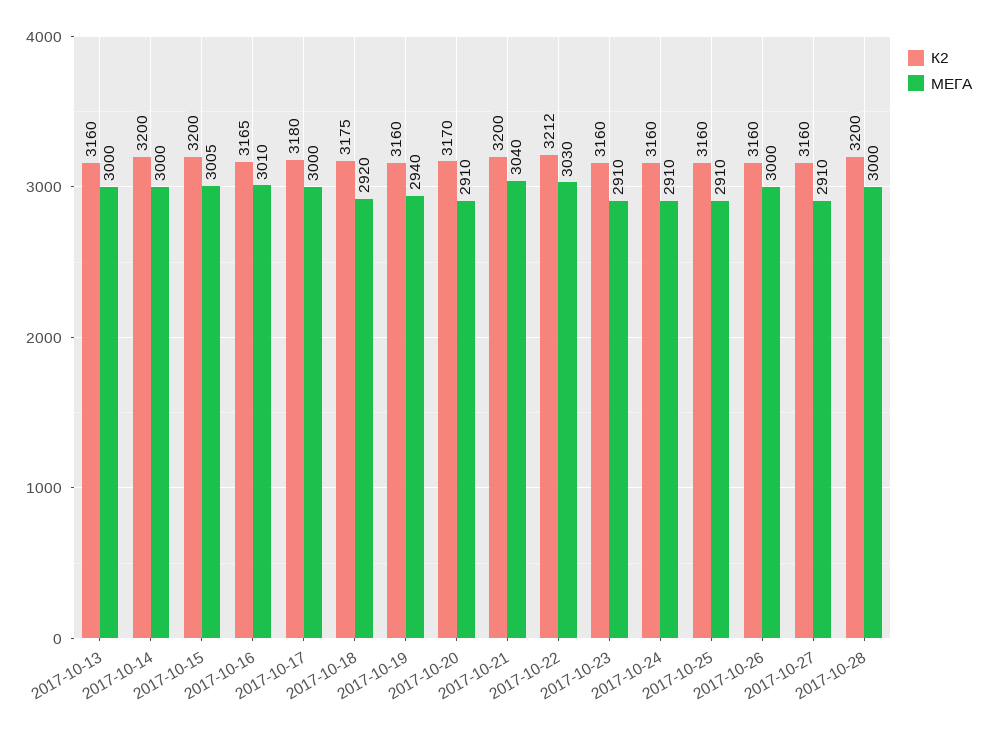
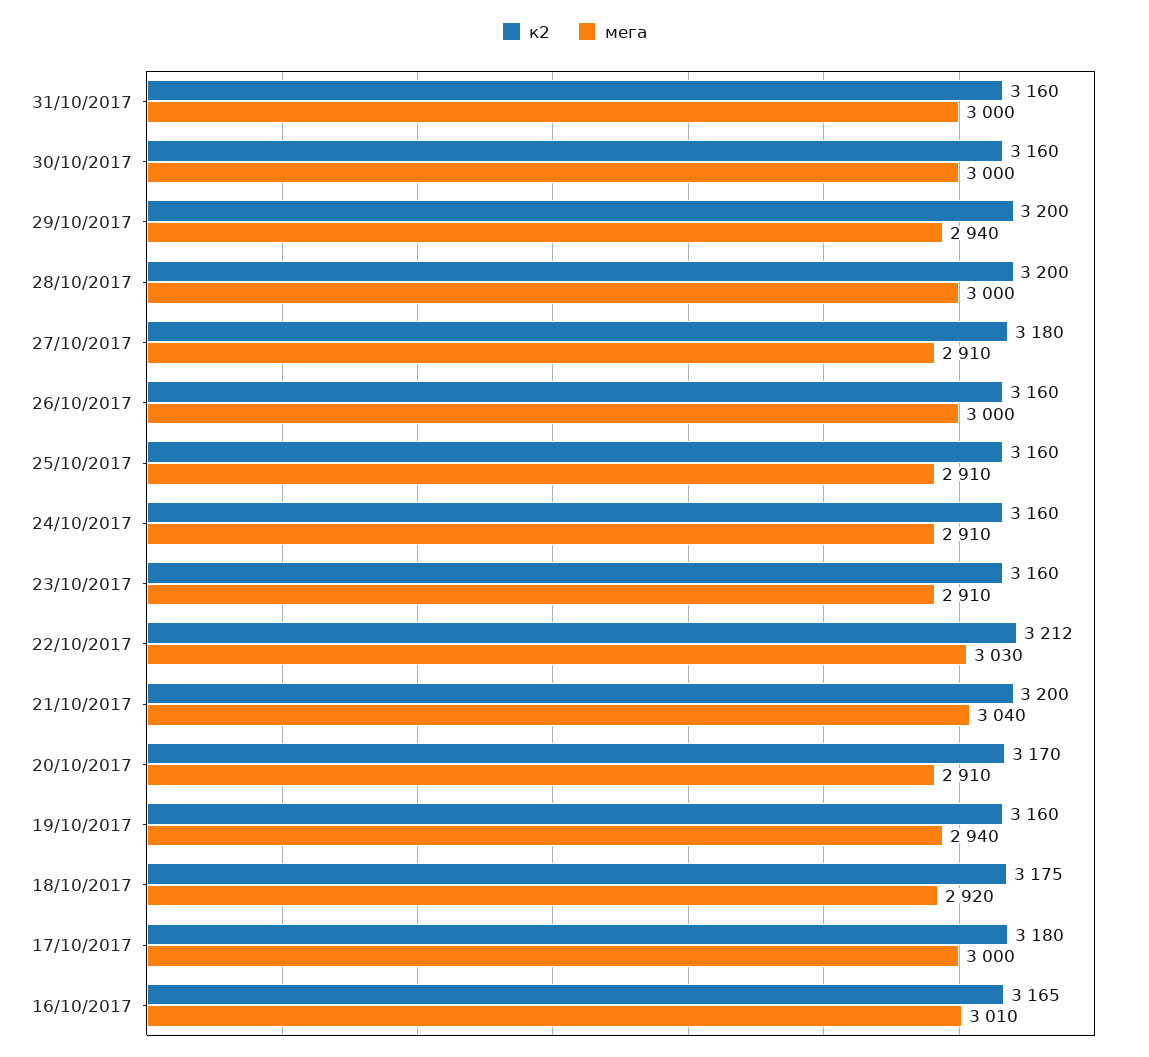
К2, 2017-10-13: 3160 -> none
МЕГА, 2017-10-13: 3000 -> none
К2, 2017-10-14: 3200 -> none
МЕГА, 2017-10-14: 3000 -> none
К2, 2017-10-15: 3200 -> none
МЕГА, 2017-10-15: 3005 -> none
К2, 2017-10-27: 3160 -> 3180
К2, 31/10/2017: none -> 3160
МЕГА, 31/10/2017: none -> 3000
К2, 30/10/2017: none -> 3160
МЕГА, 30/10/2017: none -> 3000
К2, 29/10/2017: none -> 3200
МЕГА, 29/10/2017: none -> 2940

